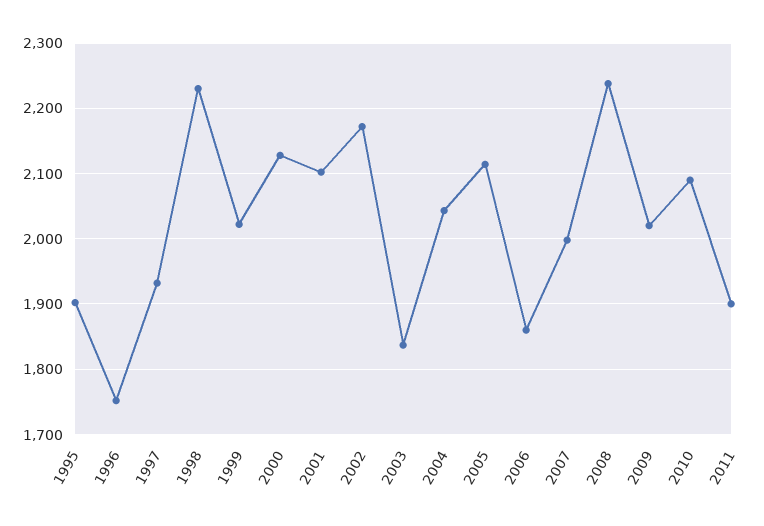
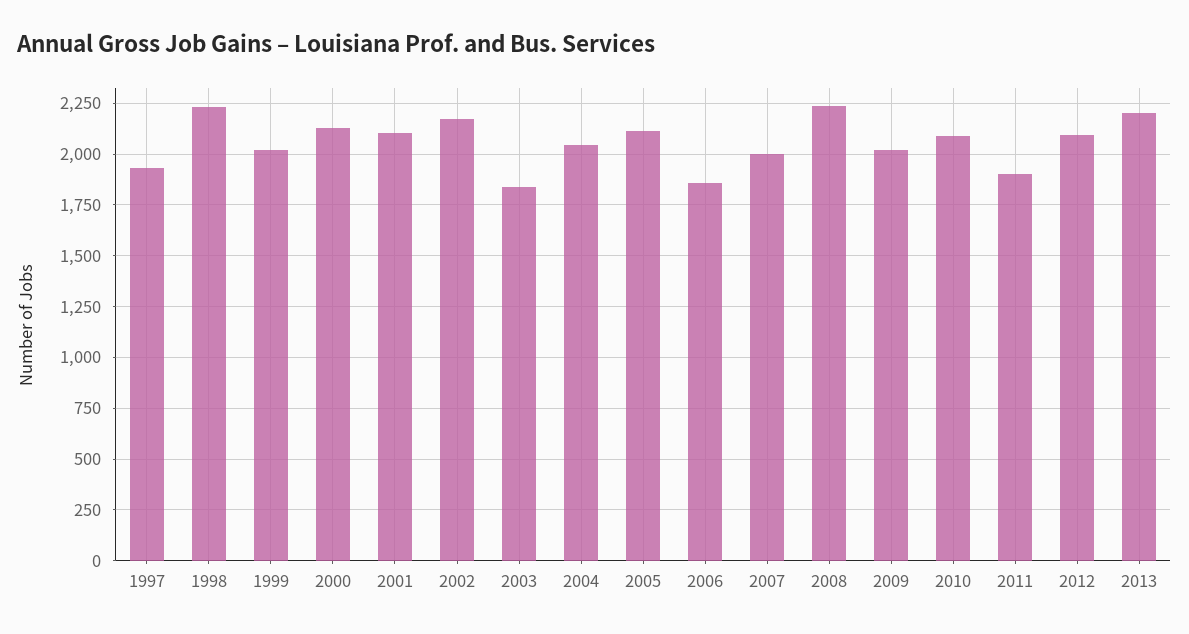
1995: 1900 -> none
1996: 1750 -> none
2012: none -> 2100
2013: none -> 2200

